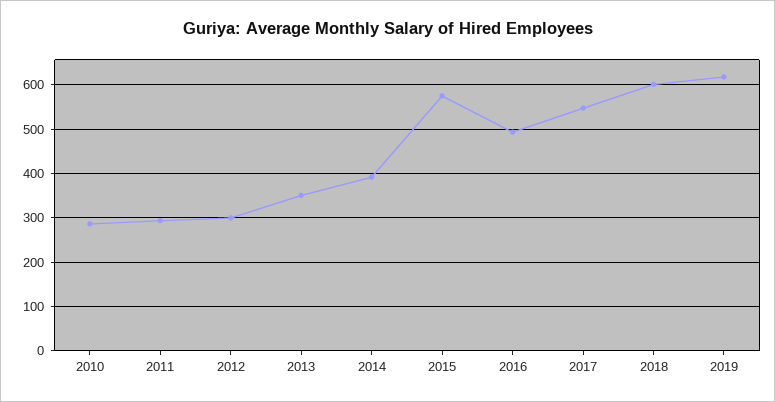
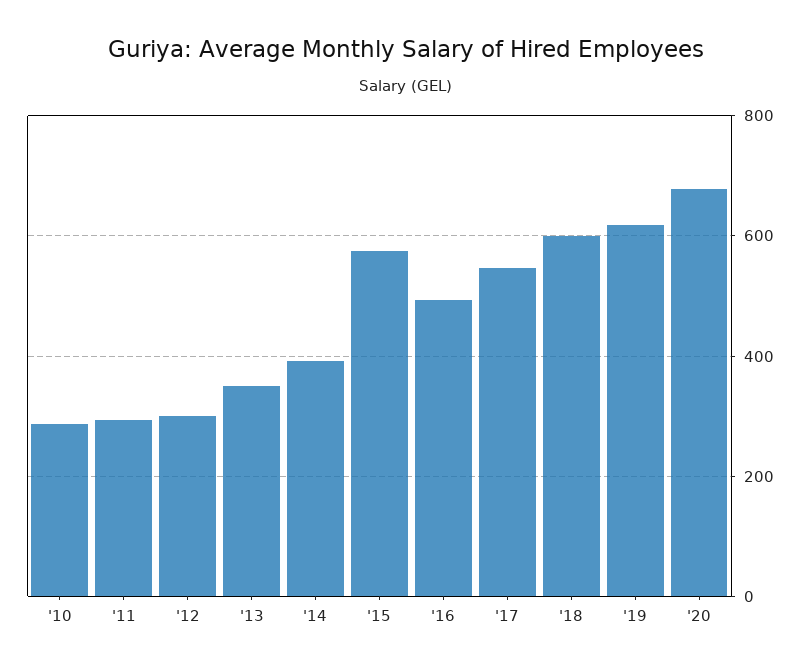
'20: none -> 680

